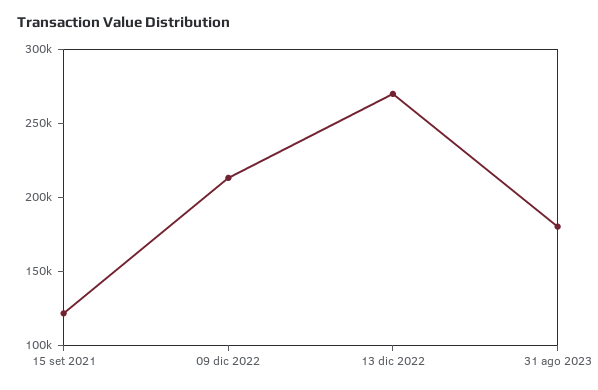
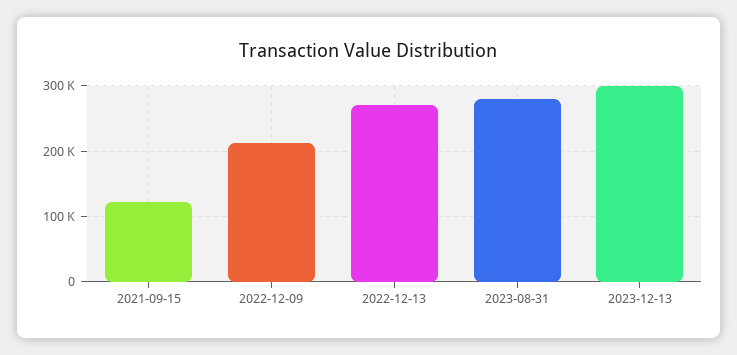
31 ago 2023: 180000 -> 280000
2023-12-13: none -> 300000

